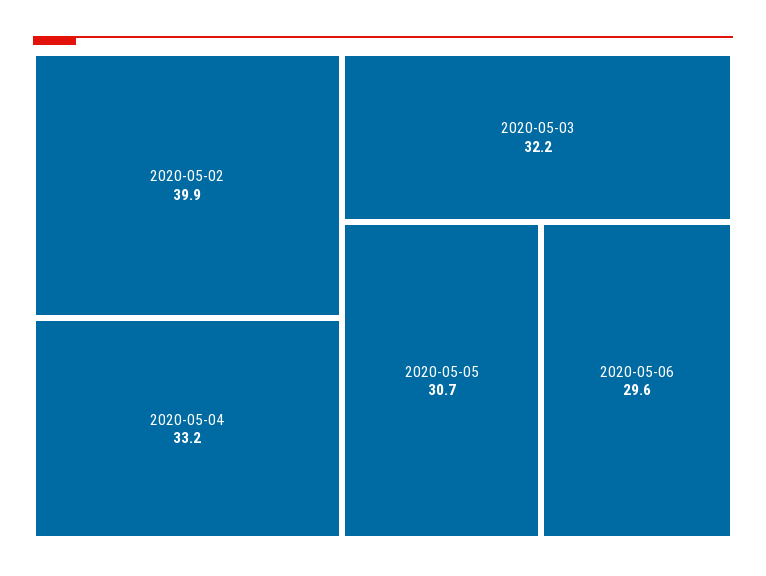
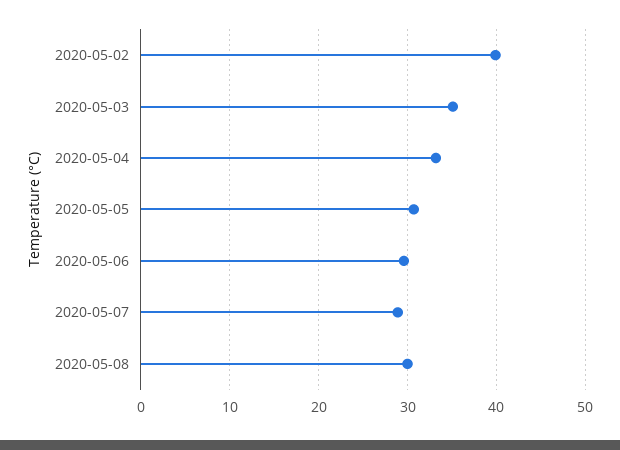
2020-05-03: 32.2 -> 35
2020-05-07: none -> 29
2020-05-08: none -> 30

